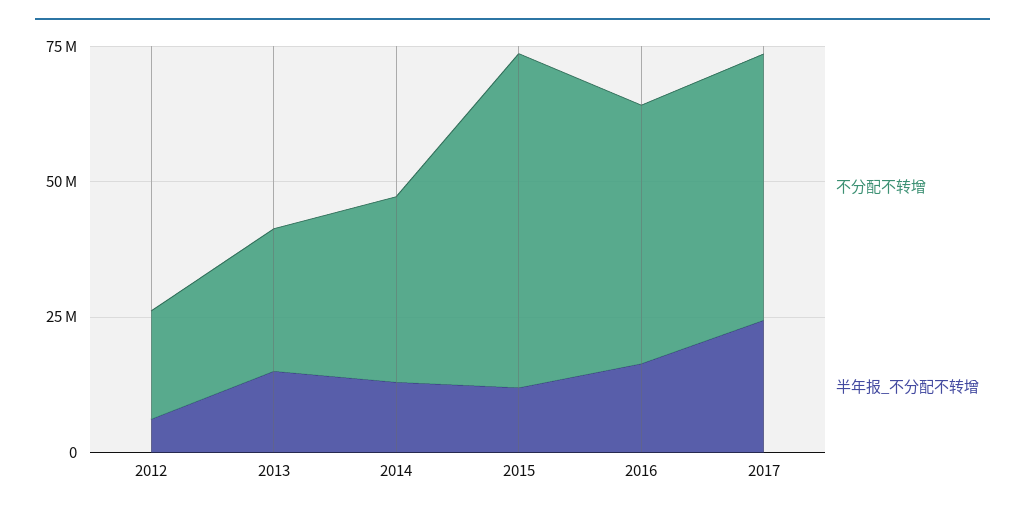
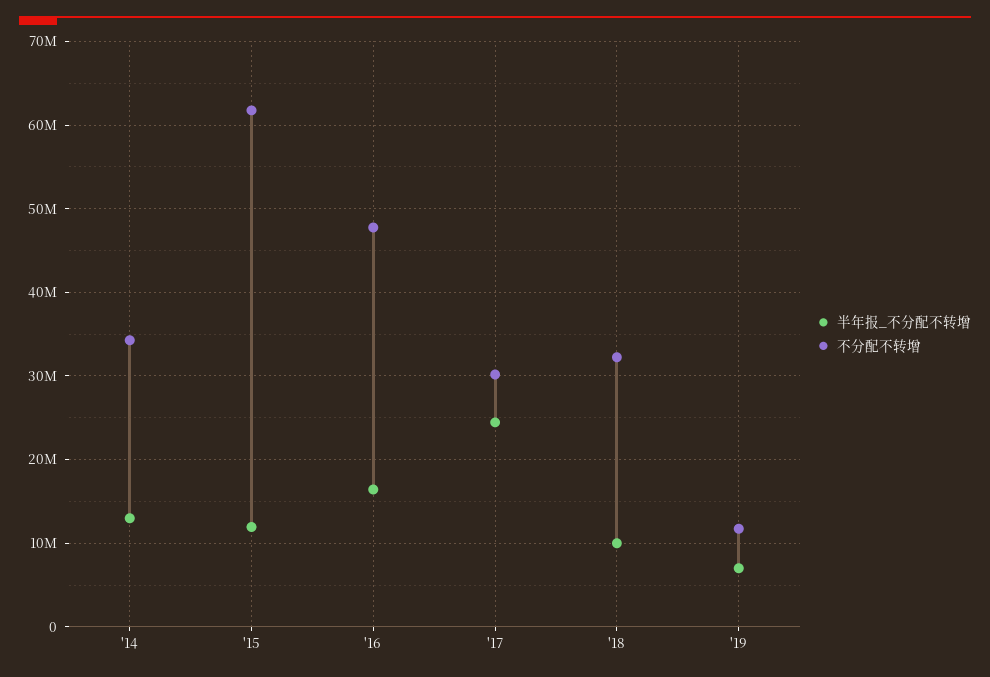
不分配不转增, 2012: 20000000 -> none
半年报_不分配不转增, 2012: 5000000 -> none
不分配不转增, 2013: 25000000 -> none
半年报_不分配不转增, 2013: 15000000 -> none
不分配不转增, 2017: 50000000 -> 30000000
半年报_不分配不转增, '18: none -> 10000000
不分配不转增, '18: none -> 32000000
半年报_不分配不转增, '19: none -> 7000000
不分配不转增, '19: none -> 12000000

